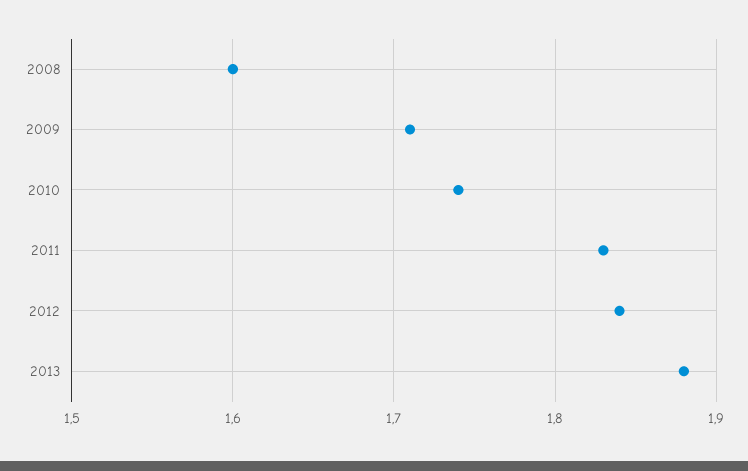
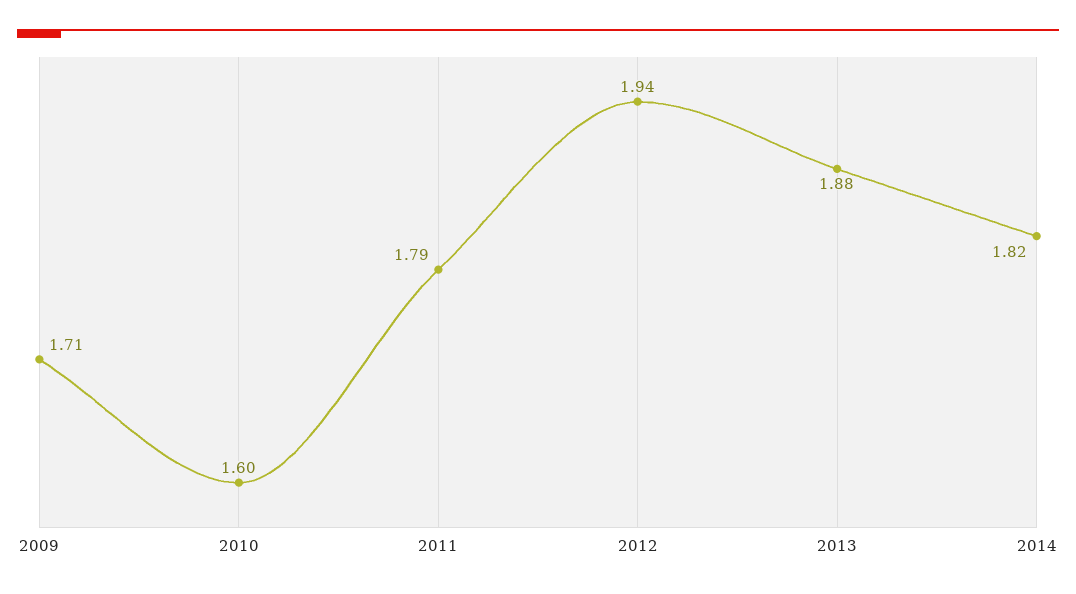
2008: 1.6 -> none
2010: 1.74 -> 1.6
2011: 1.83 -> 1.79
2012: 1.84 -> 1.94
2014: none -> 1.82

